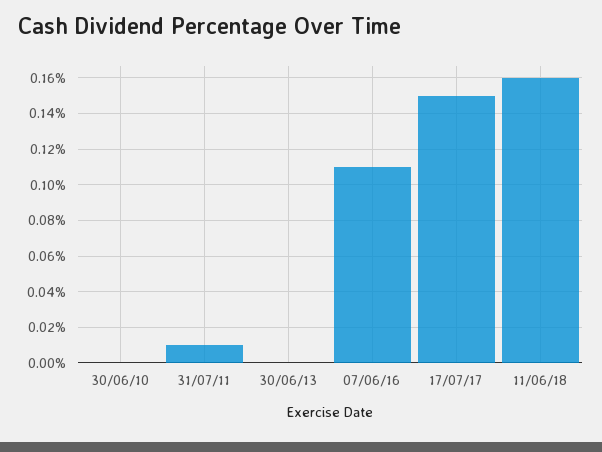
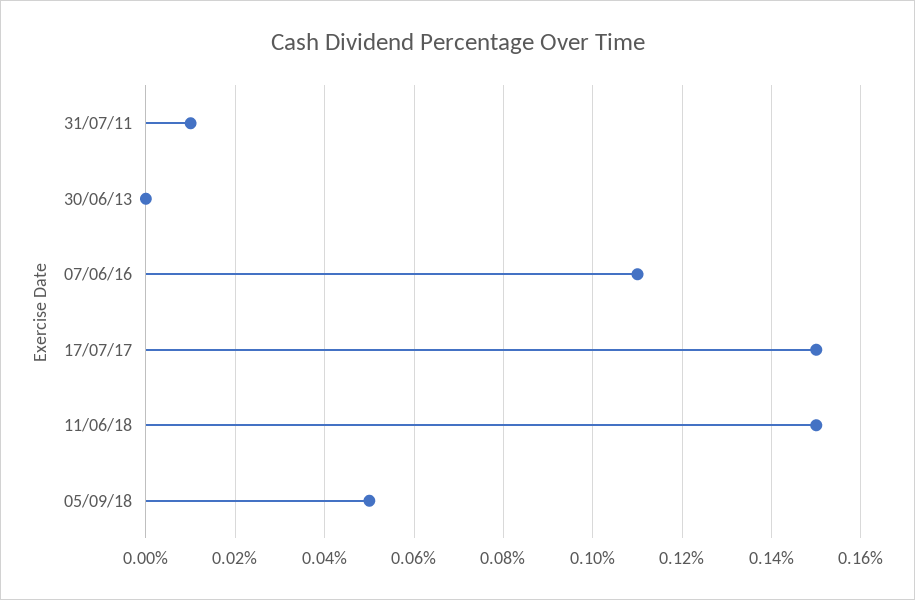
30/06/10: 0 -> none
11/06/18: 0.16 -> 0.15
05/09/18: none -> 0.05

